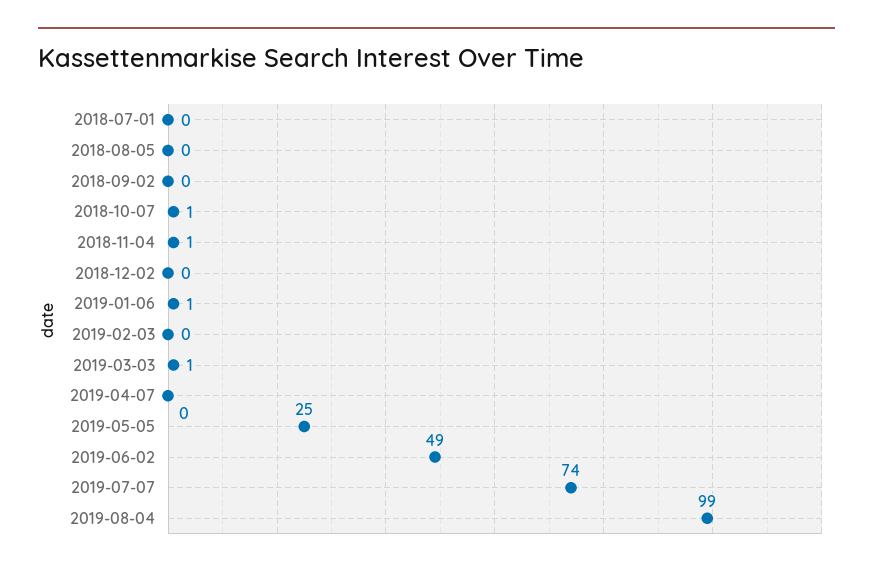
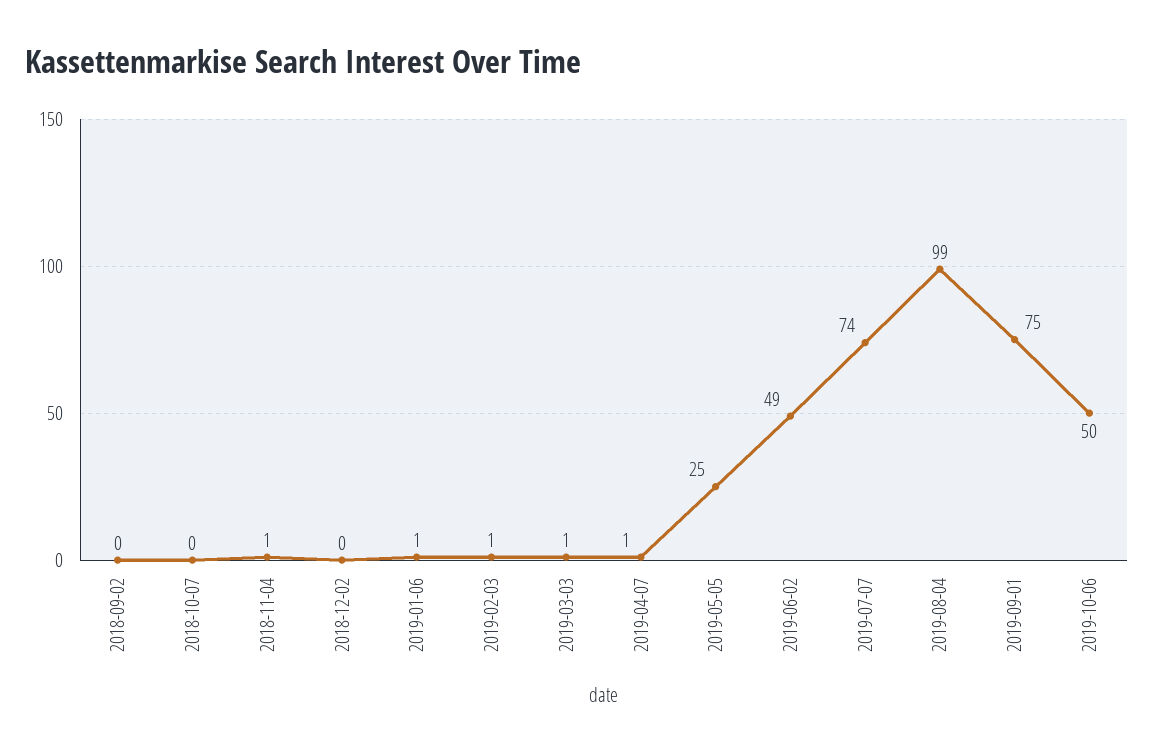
2018-07-01: 0 -> none
2018-08-05: 0 -> none
2018-10-07: 1 -> 0
2019-02-03: 0 -> 1
2019-04-07: 0 -> 1
2019-09-01: none -> 75
2019-10-06: none -> 50

